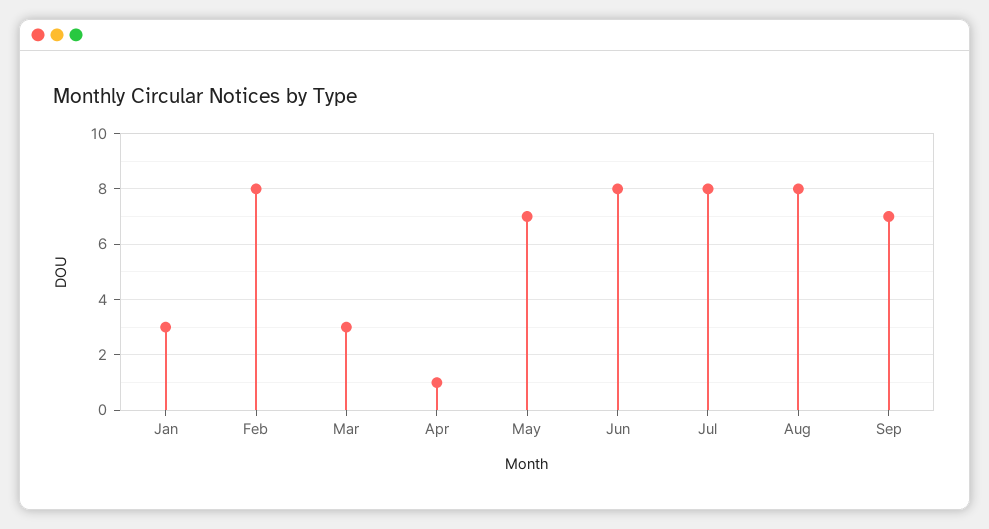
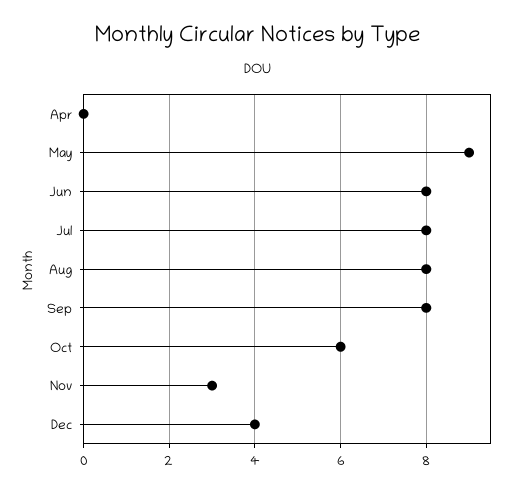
Jan: 3 -> none
Feb: 8 -> none
Mar: 3 -> none
Apr: 1 -> 0
May: 7 -> 9
Sep: 7 -> 8
Oct: none -> 6
Nov: none -> 3
Dec: none -> 4

